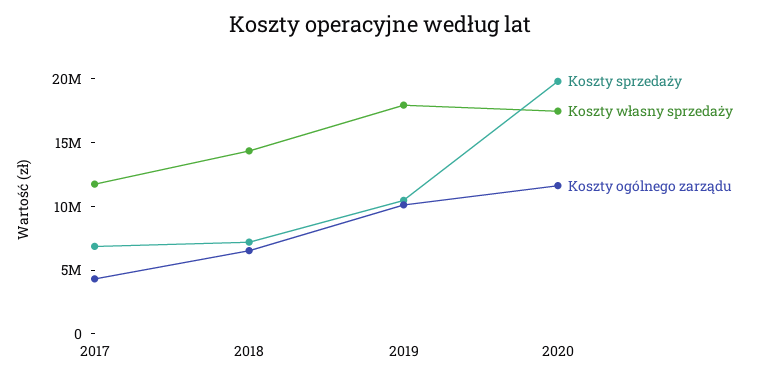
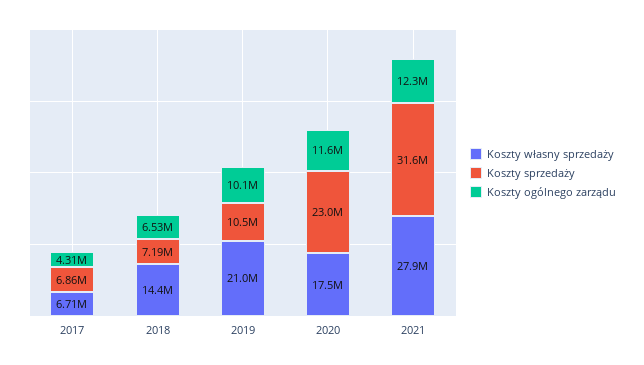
Koszty własny sprzedaży, 2017: 12000000 -> 6710000
Koszty własny sprzedaży, 2019: 18000000 -> 21000000
Koszty sprzedaży, 2020: 20000000 -> 23000000
Koszty własny sprzedaży, 2021: none -> 27900000
Koszty sprzedaży, 2021: none -> 31600000
Koszty ogólnego zarządu, 2021: none -> 12300000

